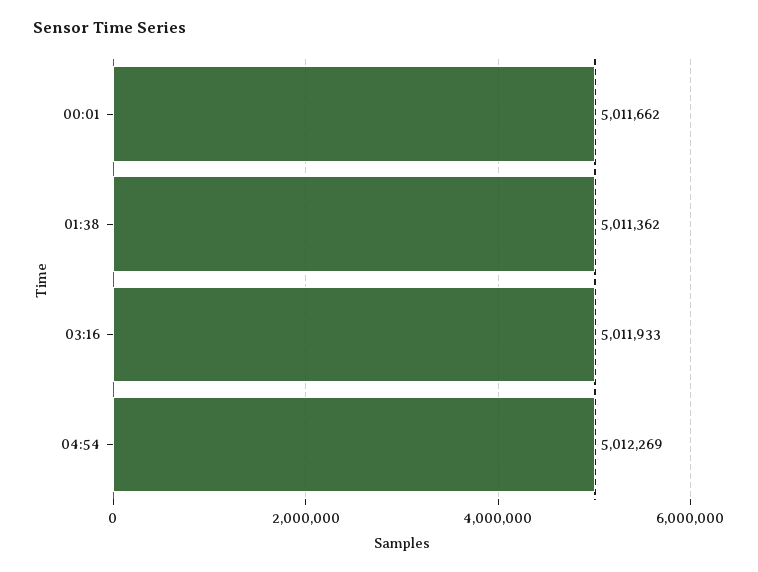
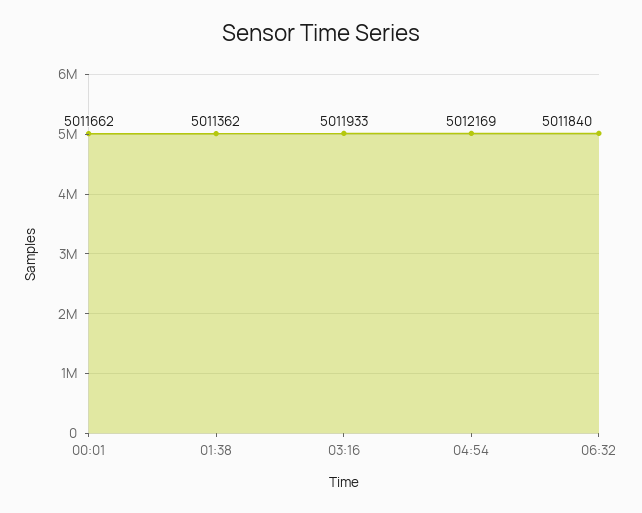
04:54: 5012269 -> 5012169
06:32: none -> 5011840

